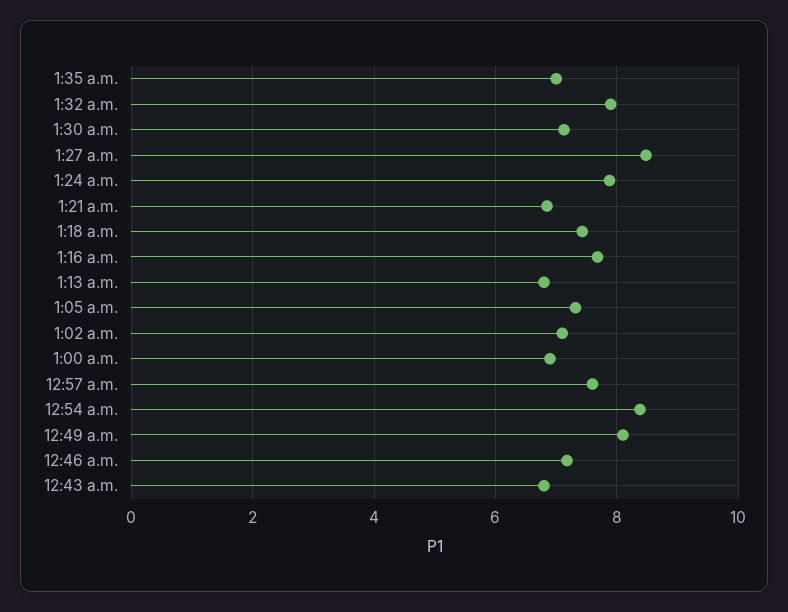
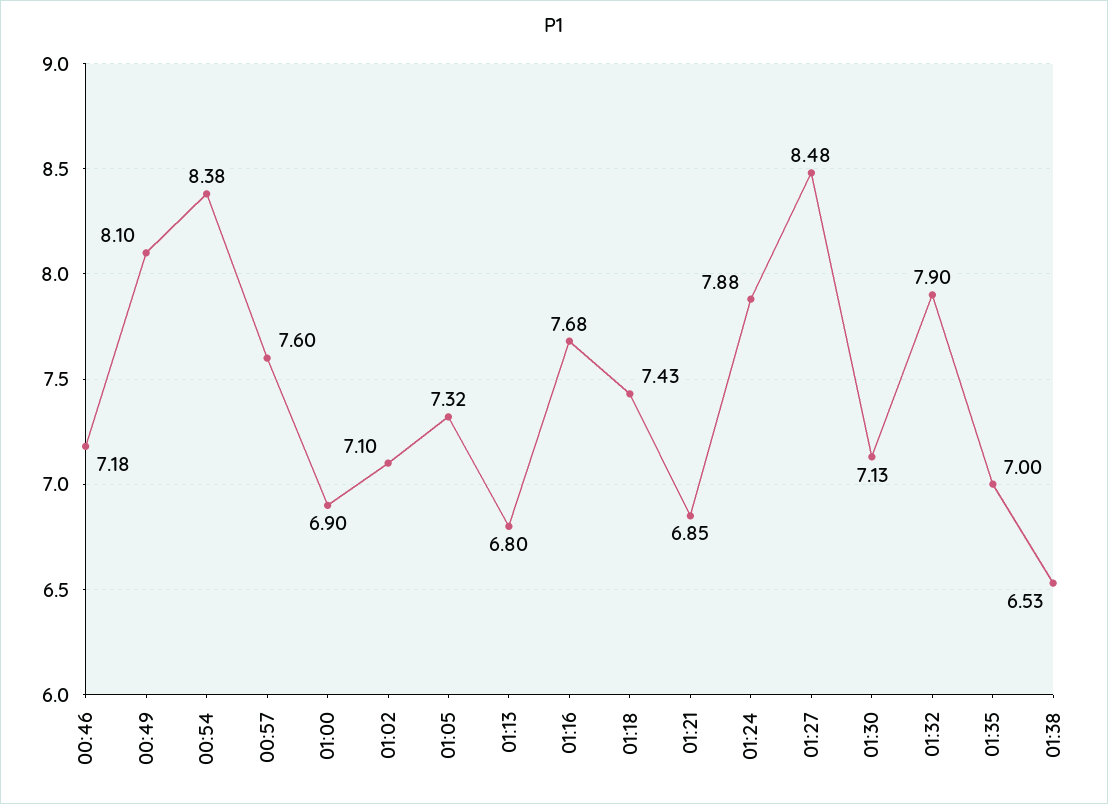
12:43 a.m.: 6.8 -> none
01:38: none -> 6.53

